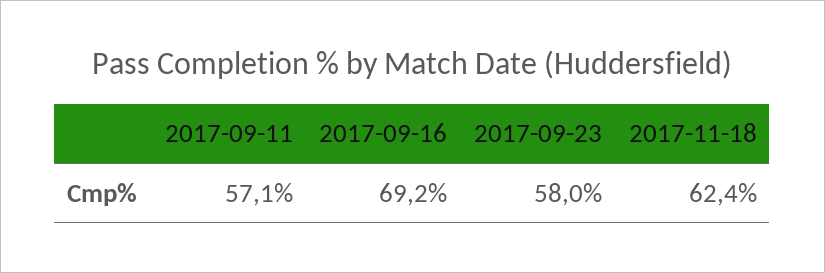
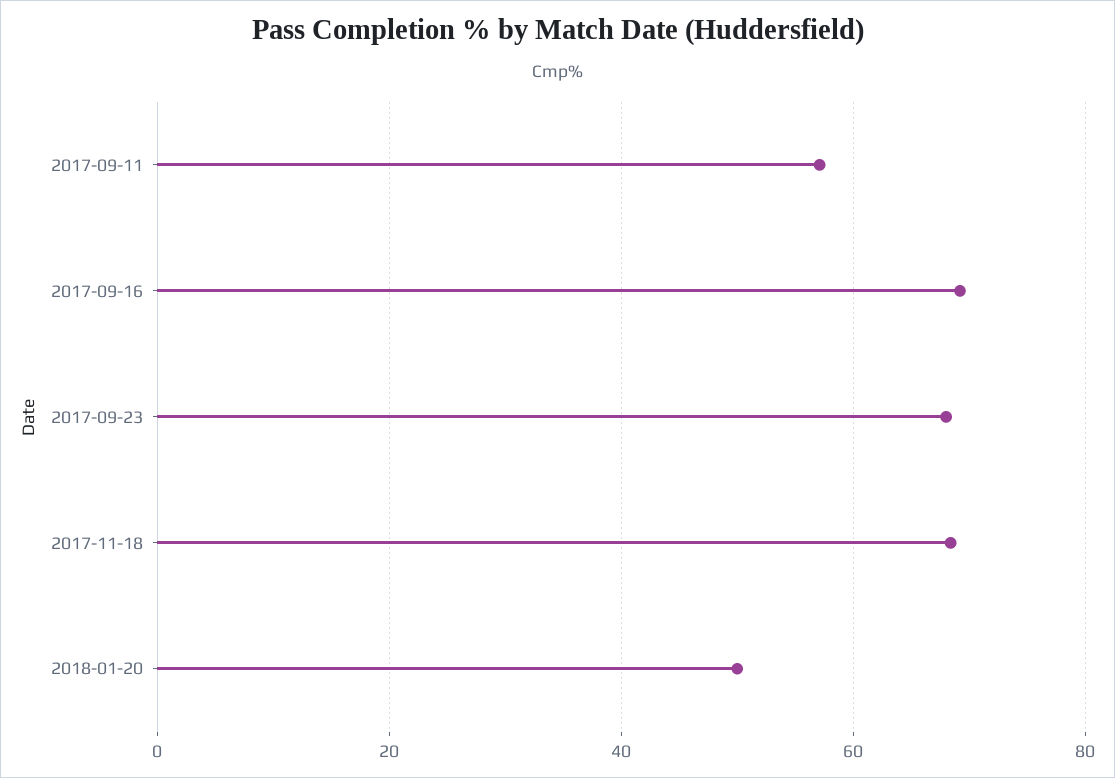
2017-09-23: 58 -> 68
2017-11-18: 62.4 -> 68
2018-01-20: none -> 50

